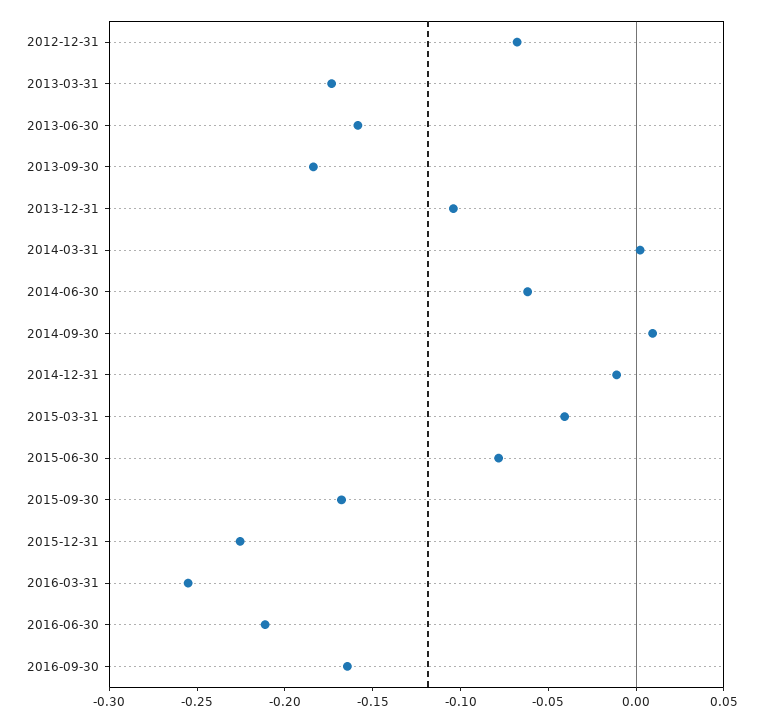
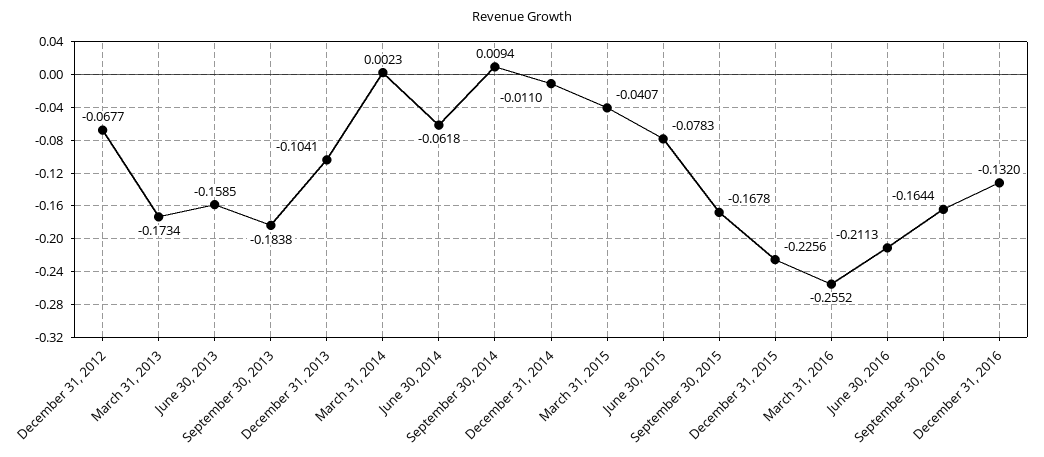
December 31, 2016: none -> -0.132

